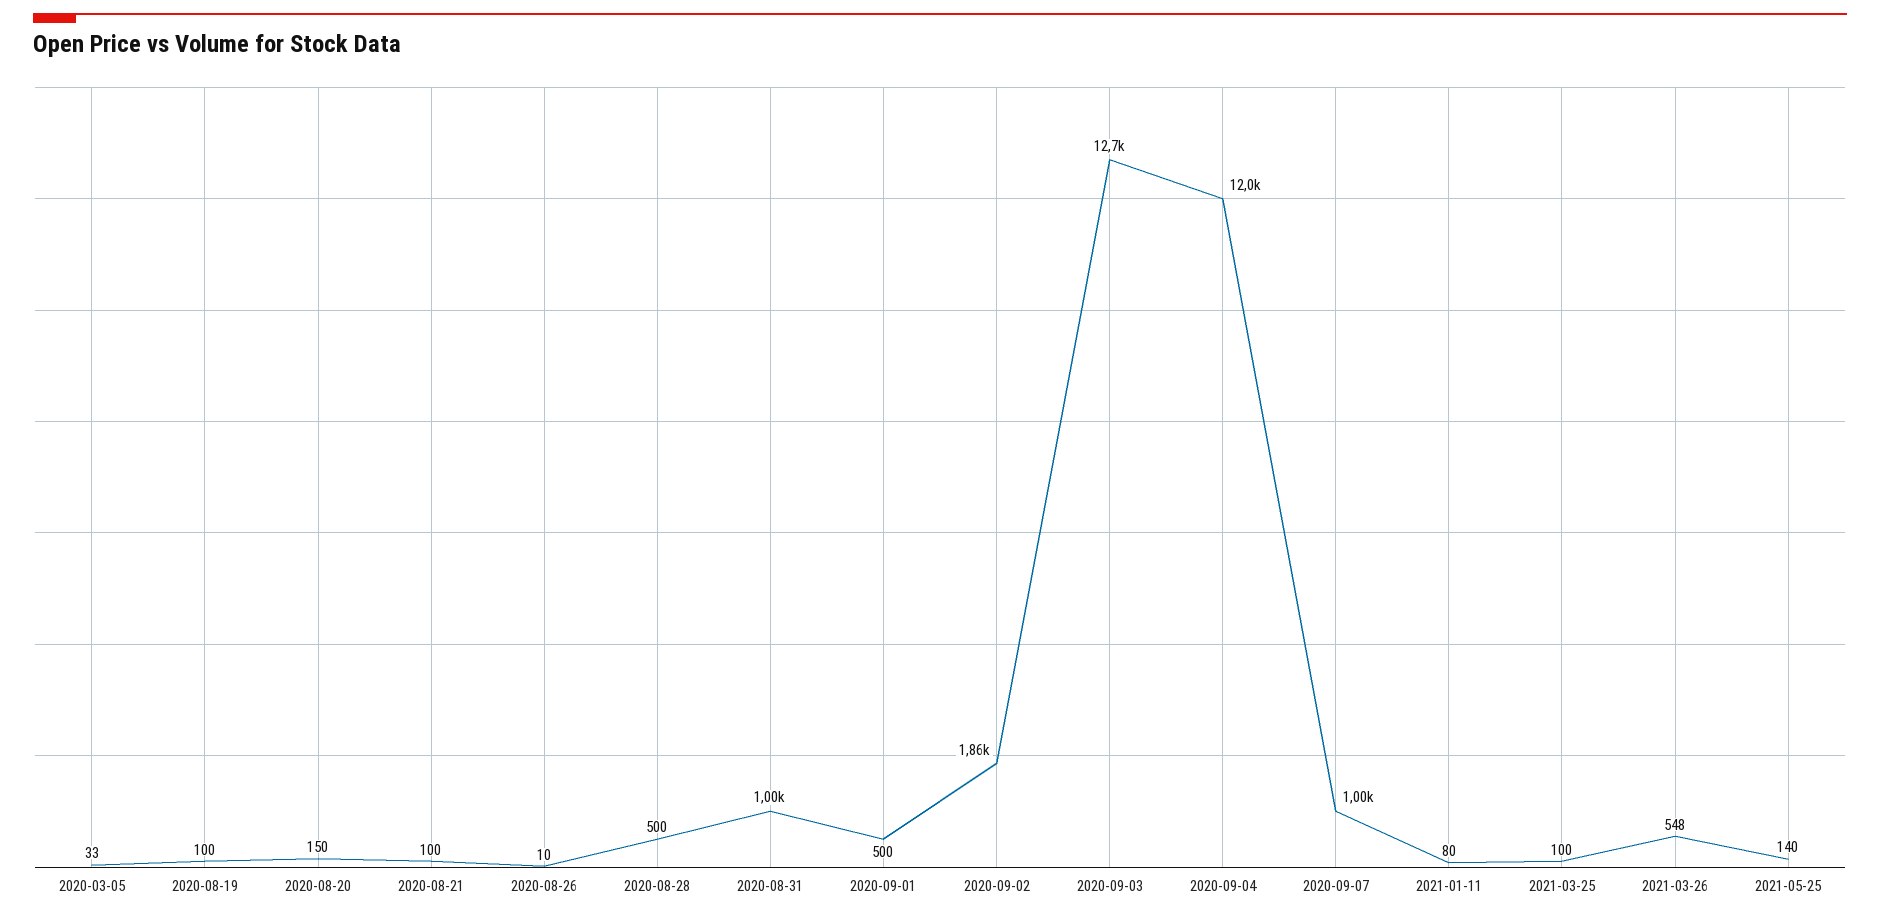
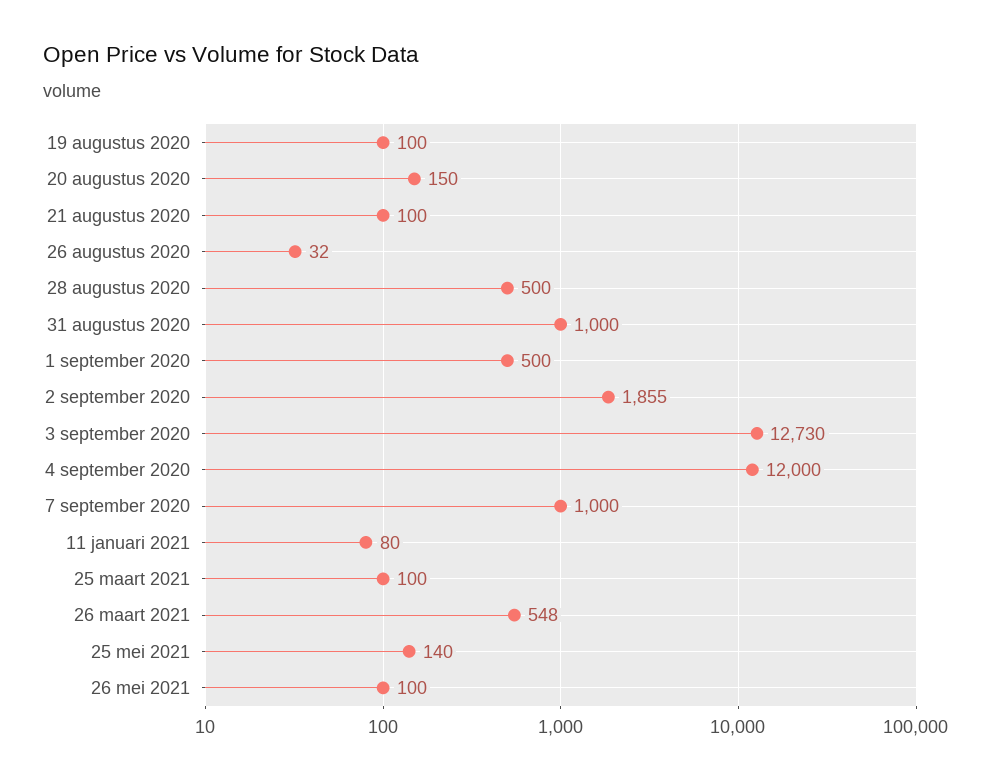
2020-03-05: 33 -> none
2020-08-26: 10 -> 32
26 mei 2021: none -> 100

